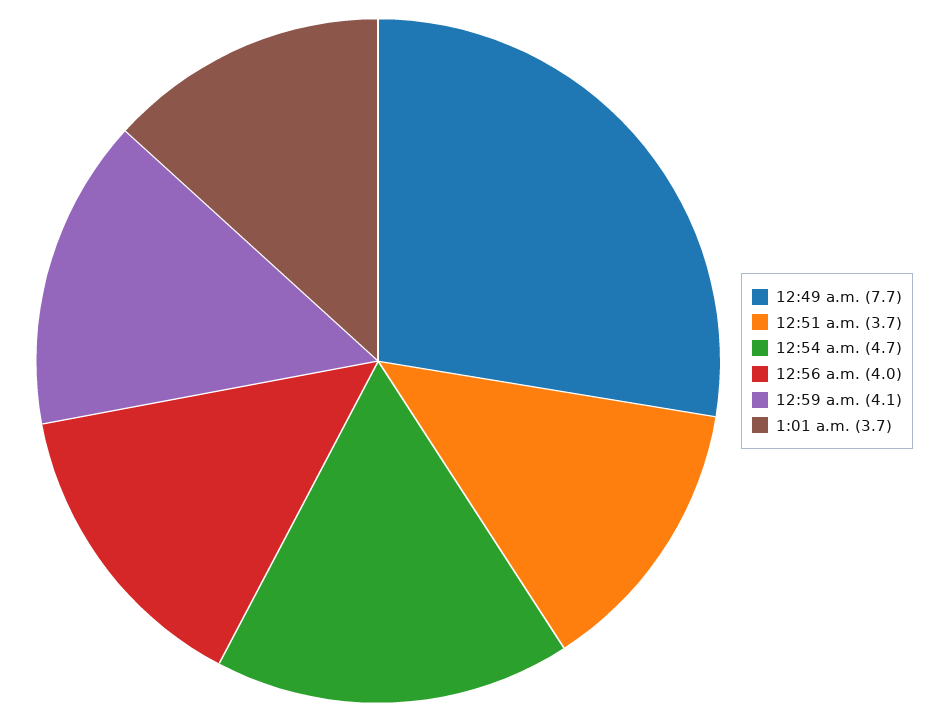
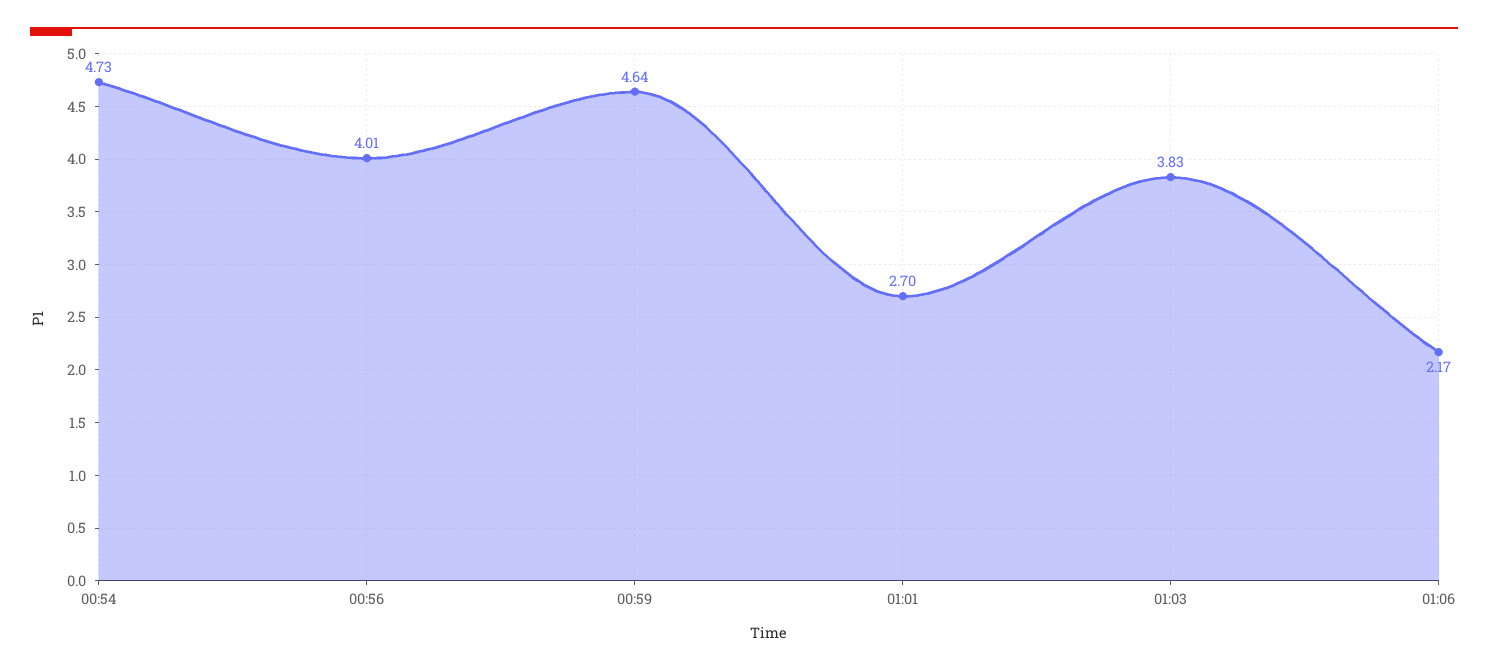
12:49 a.m.: 7.7 -> none
12:51 a.m.: 3.7 -> none
12:59 a.m.: 4.1 -> 4.64
1:01 a.m.: 3.7 -> 2.7
01:03: none -> 3.83
01:06: none -> 2.17

